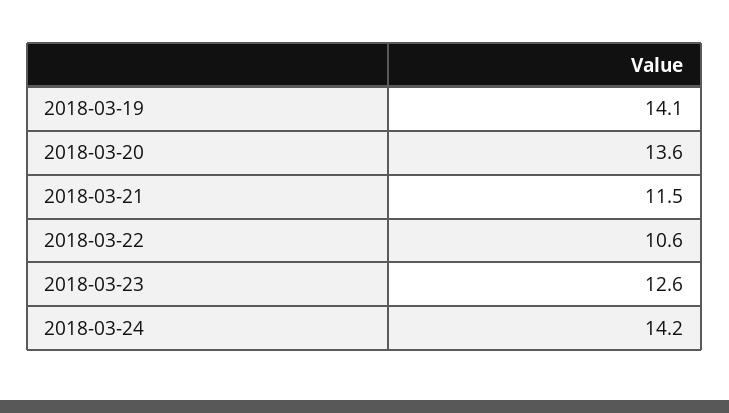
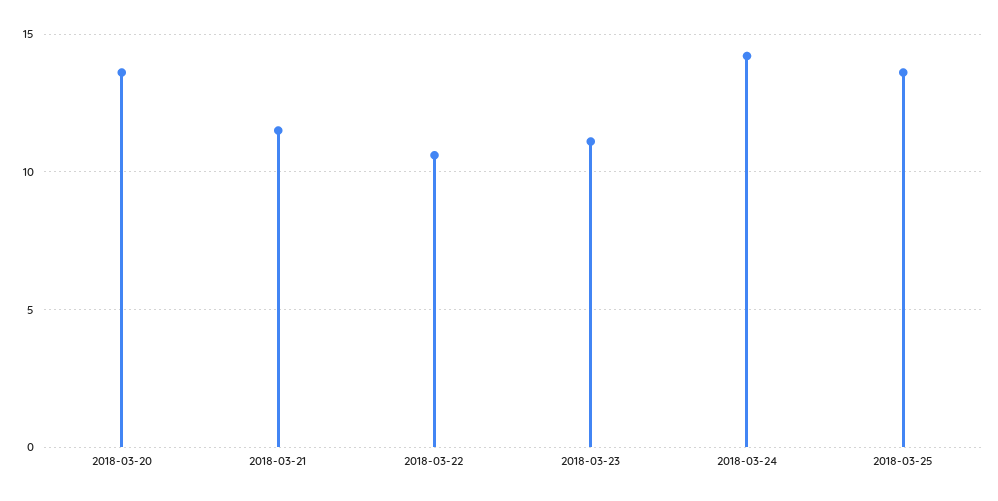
2018-03-19: 14.1 -> none
2018-03-23: 12.6 -> 11
2018-03-25: none -> 13.5

